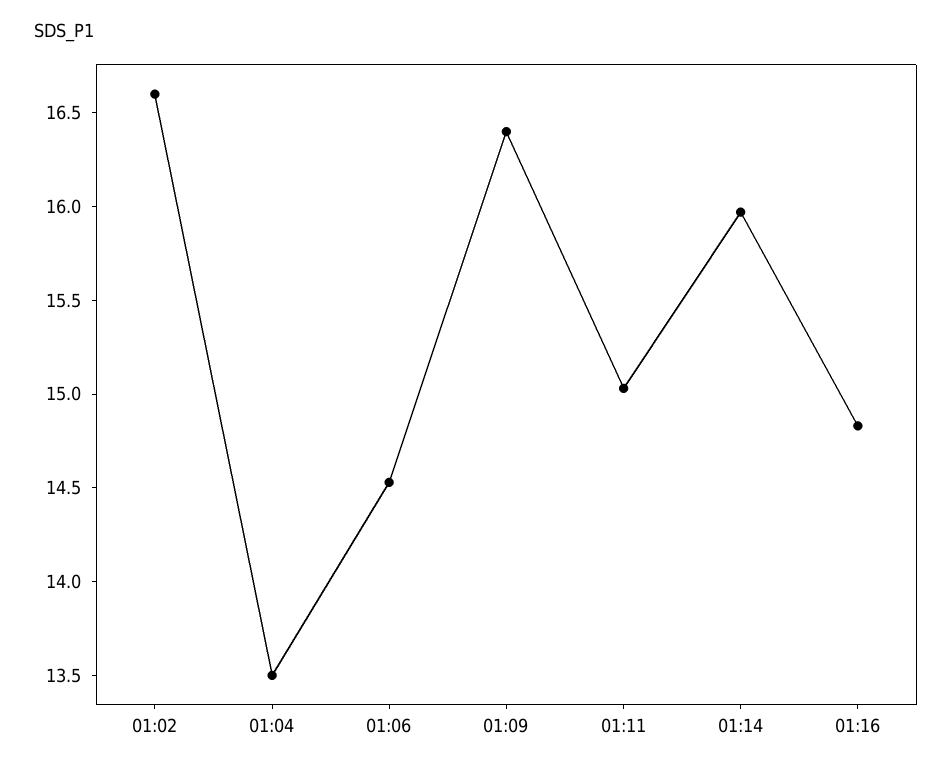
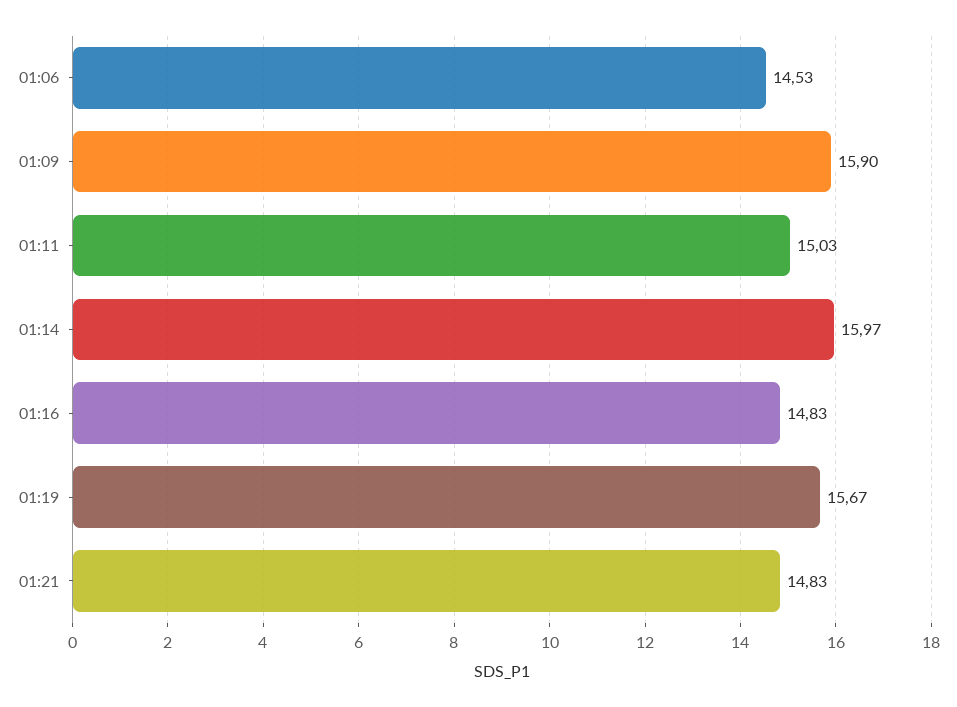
01:02: 16.6 -> none
01:04: 13.5 -> none
01:09: 16.4 -> 15.9
01:19: none -> 15.67
01:21: none -> 14.83

